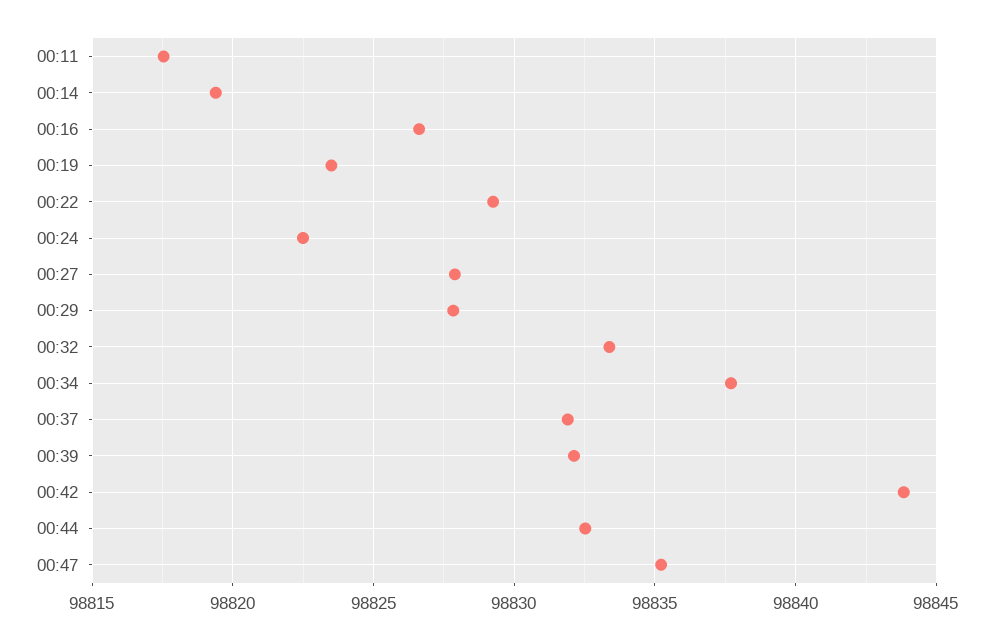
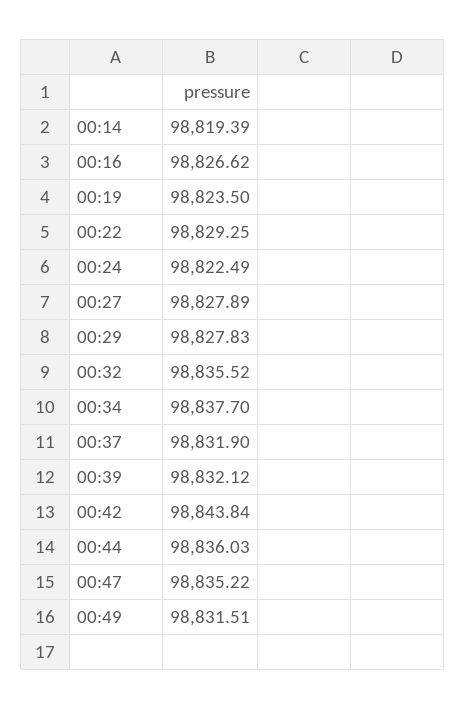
00:11: 98817.5 -> none
00:32: 98833.5 -> 98835.52
00:44: 98832.5 -> 98836.03
00:49: none -> 98831.51

